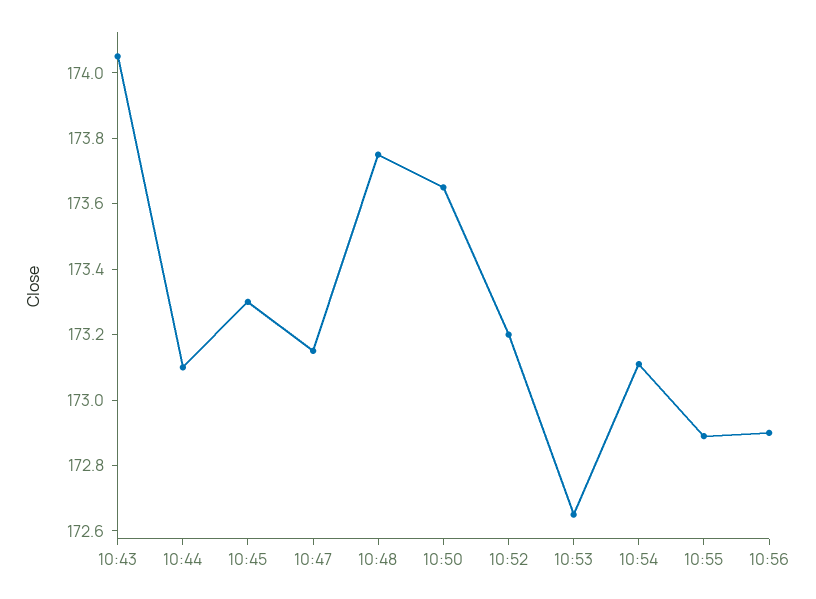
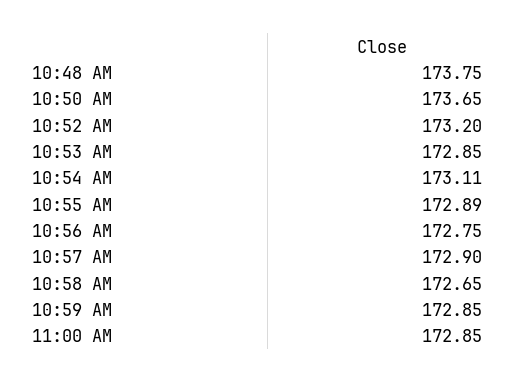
10:43: 174.05 -> none
10:44: 173.1 -> none
10:45: 173.3 -> none
10:47: 173.15 -> none
10:53: 172.65 -> 172.85
10:56: 172.9 -> 172.75
10:57 AM: none -> 172.9
10:58 AM: none -> 172.65
10:59 AM: none -> 172.85
11:00 AM: none -> 172.85

